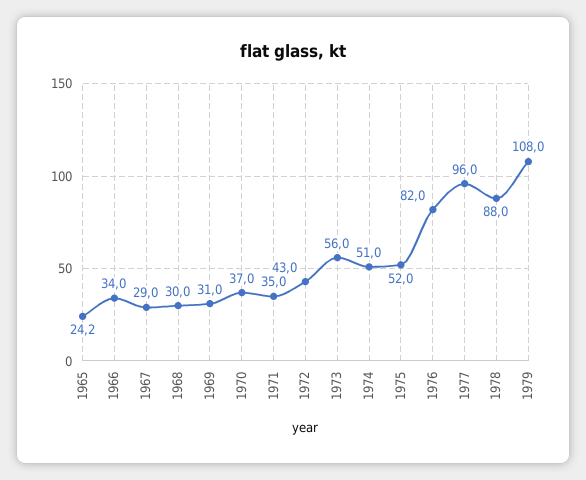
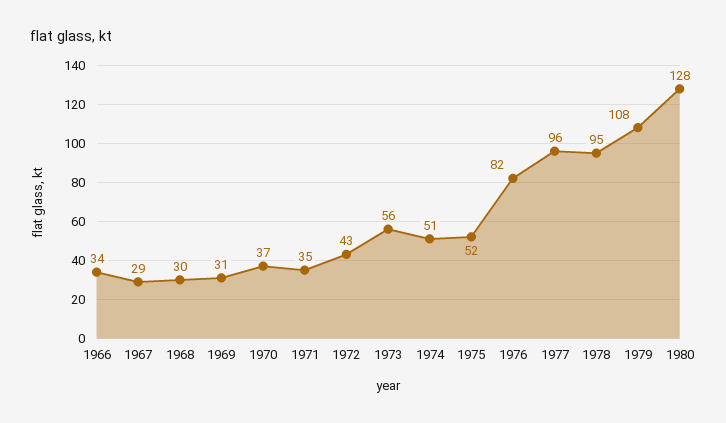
1965: 24.2 -> none
1978: 88 -> 95
1980: none -> 128

